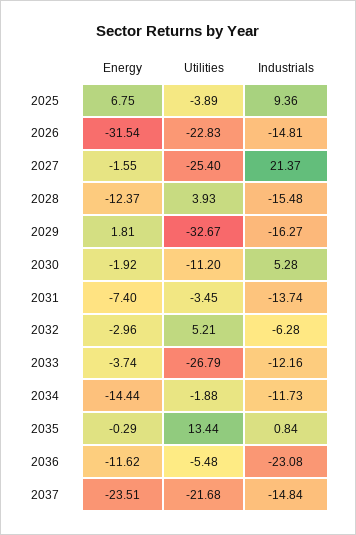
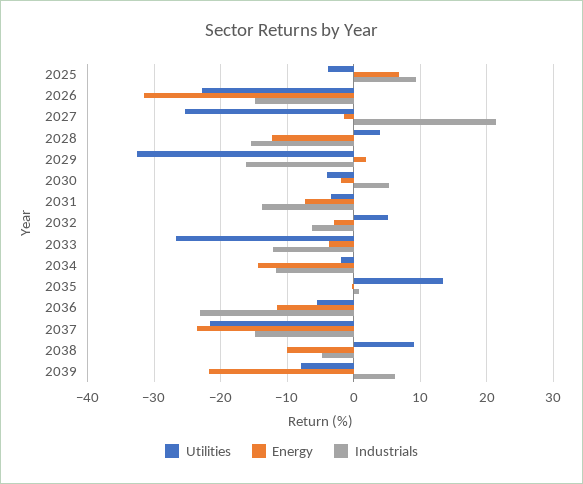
Utilities, 2030: -11.2 -> -4
Utilities, 2038: none -> 9
Energy, 2038: none -> -10
Industrials, 2038: none -> -5
Utilities, 2039: none -> -8
Energy, 2039: none -> -22
Industrials, 2039: none -> 6

